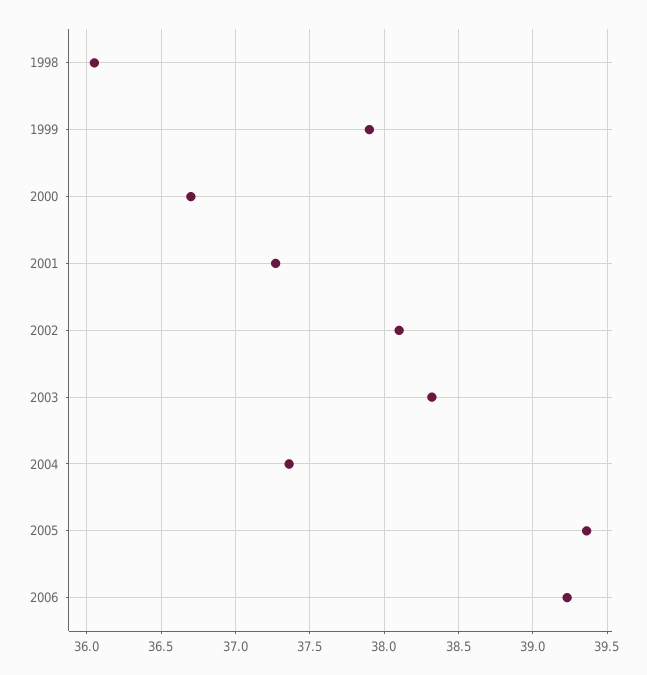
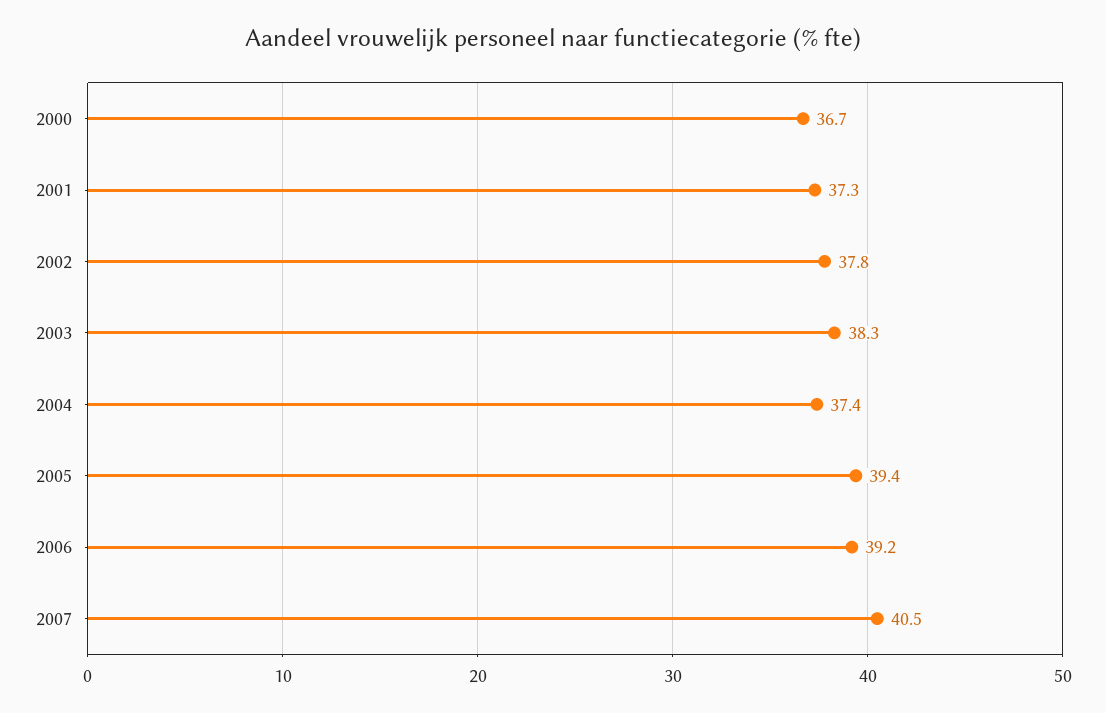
1998: 36.05 -> none
1999: 37.9 -> none
2002: 38.1 -> 37.8
2007: none -> 40.5

